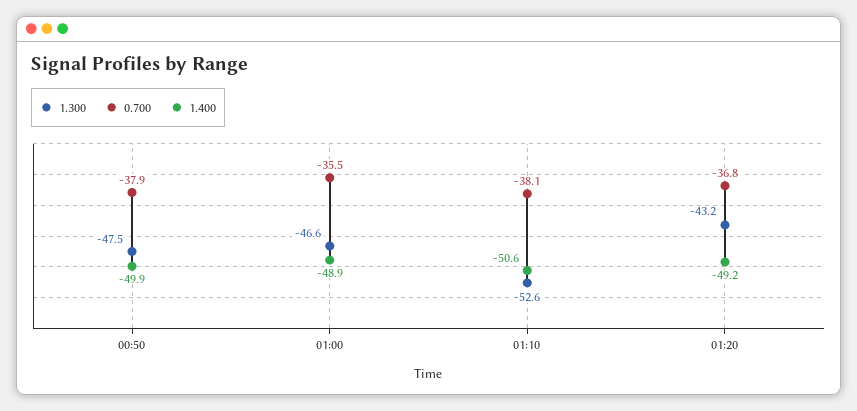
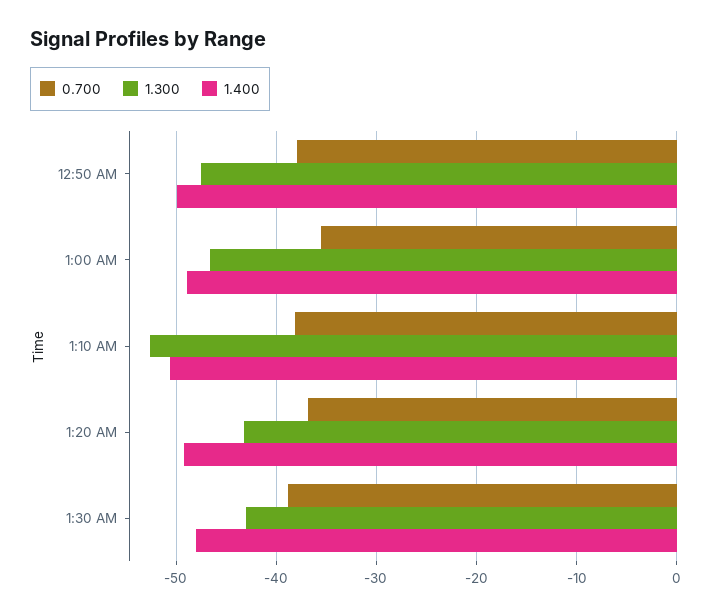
0.700, 1:30 AM: none -> -39
1.300, 1:30 AM: none -> -43
1.400, 1:30 AM: none -> -48

